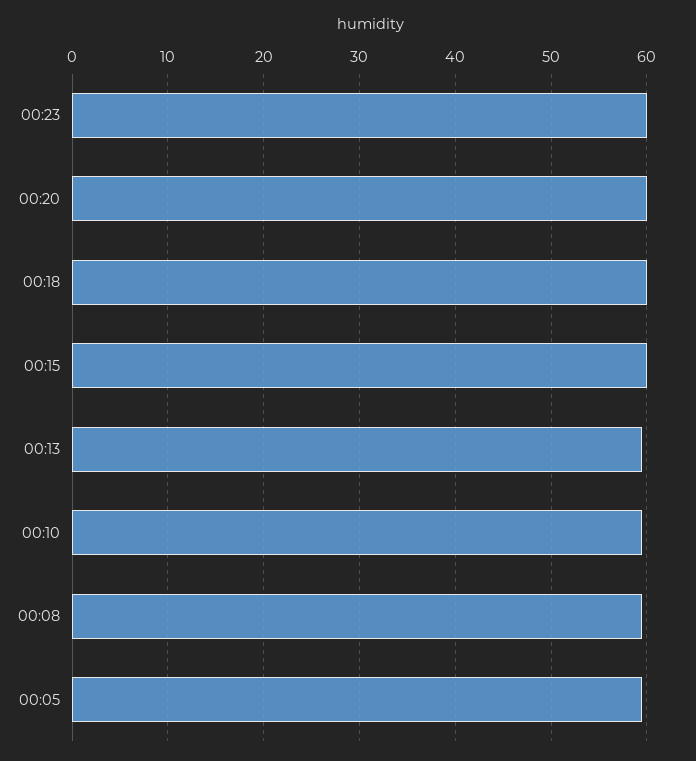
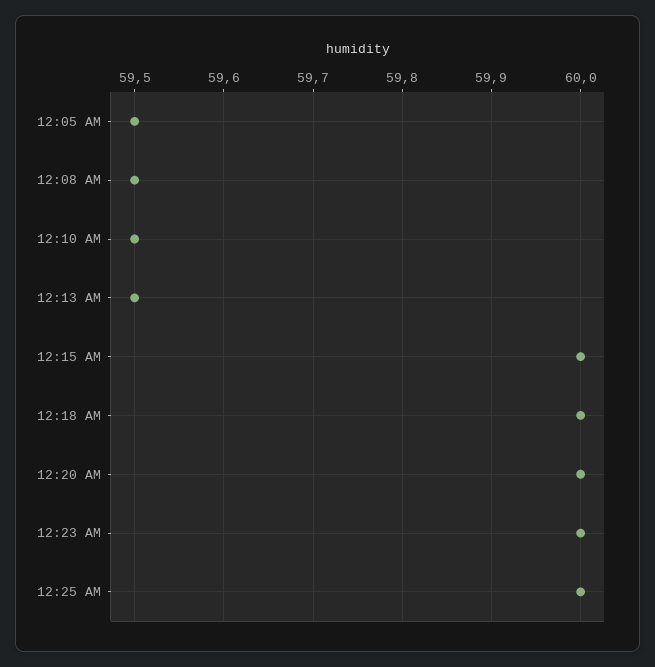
12:25 AM: none -> 60

